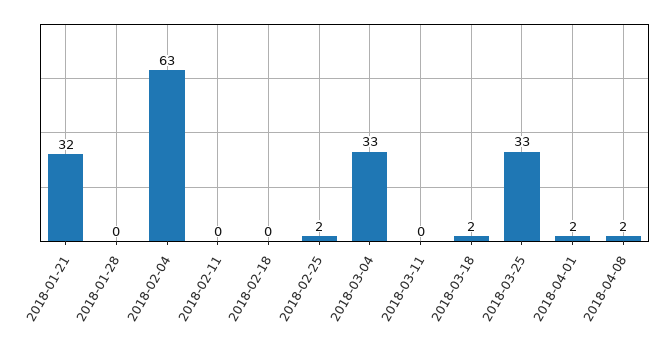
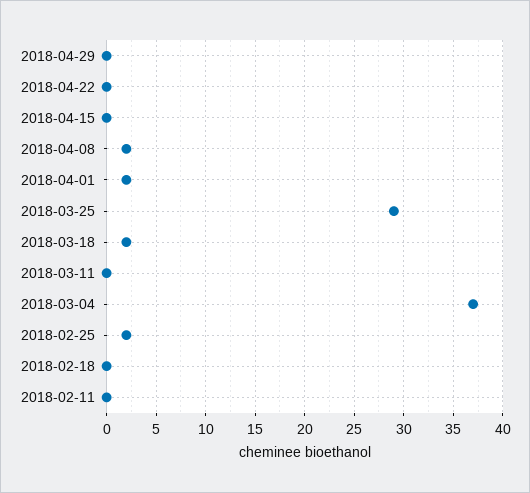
2018-01-21: 32 -> none
2018-01-28: 0 -> none
2018-02-04: 63 -> none
2018-03-04: 33 -> 37
2018-03-25: 33 -> 29
2018-04-29: none -> 0
2018-04-22: none -> 0
2018-04-15: none -> 0

